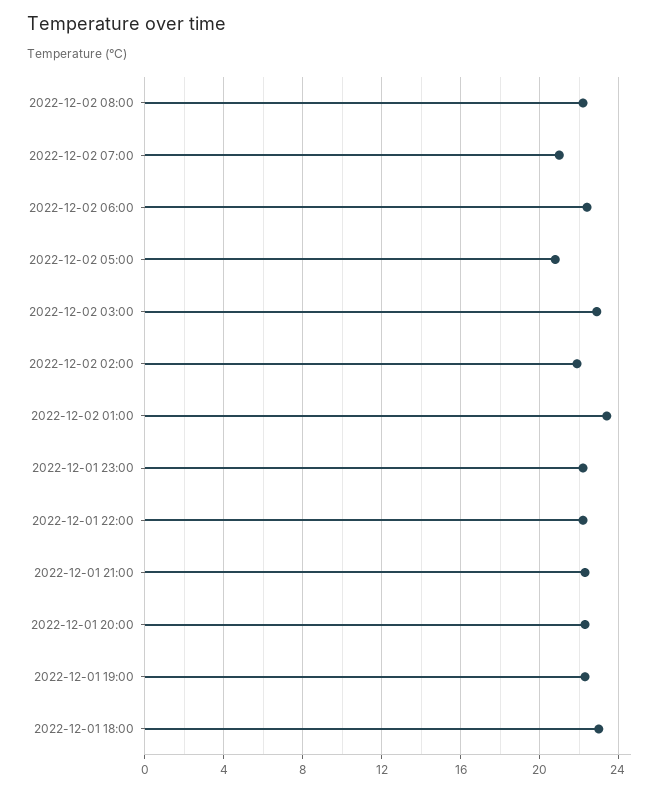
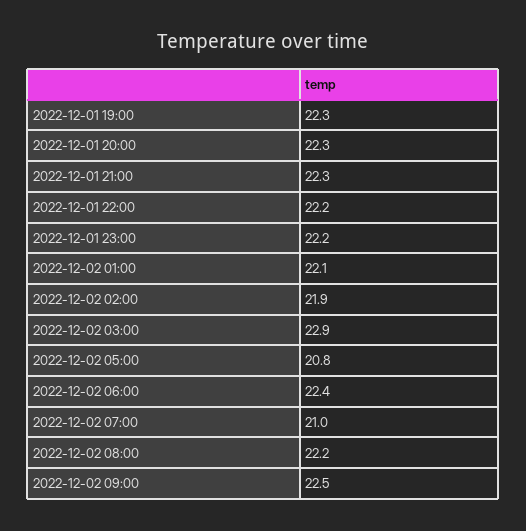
2022-12-02 01:00: 23.5 -> 22.1
2022-12-01 18:00: 23 -> none
2022-12-02 09:00: none -> 22.5

